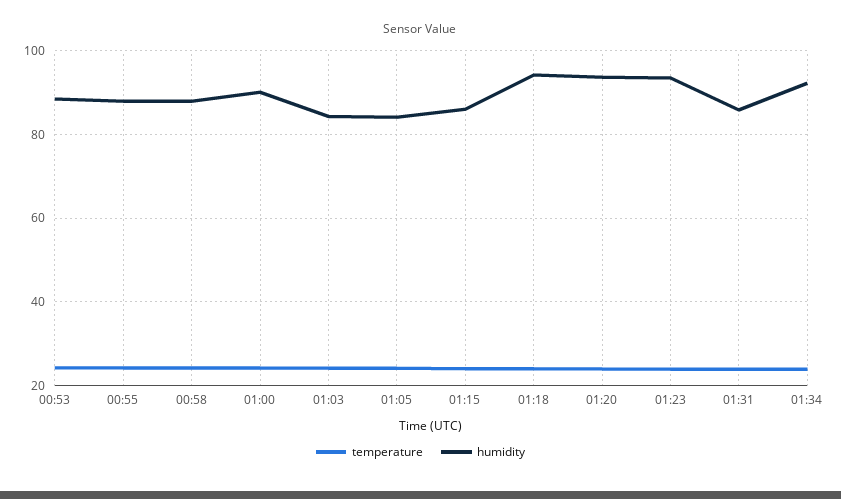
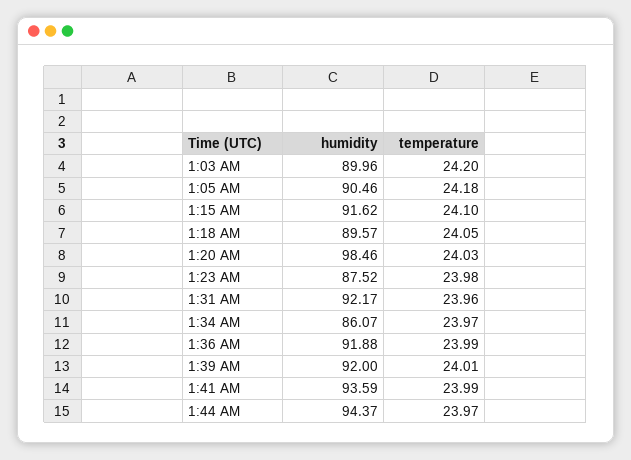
temperature, 00:53: 24 -> none
humidity, 00:53: 88 -> none
temperature, 00:55: 24 -> none
humidity, 00:55: 88 -> none
temperature, 00:58: 24 -> none
humidity, 00:58: 88 -> none
temperature, 01:00: 24 -> none
humidity, 01:00: 90 -> none
humidity, 01:03: 84 -> 89.96
humidity, 01:05: 84 -> 90.46
humidity, 01:15: 86 -> 91.62
humidity, 01:18: 94 -> 89.57
humidity, 01:20: 94 -> 98.46
humidity, 01:23: 94 -> 87.52
humidity, 01:31: 86 -> 92.17
humidity, 01:34: 92 -> 86.07
humidity, 1:36 AM: none -> 91.88
temperature, 1:36 AM: none -> 23.99
humidity, 1:39 AM: none -> 92
temperature, 1:39 AM: none -> 24.01
humidity, 1:41 AM: none -> 93.59
temperature, 1:41 AM: none -> 23.99
humidity, 1:44 AM: none -> 94.37
temperature, 1:44 AM: none -> 23.97

